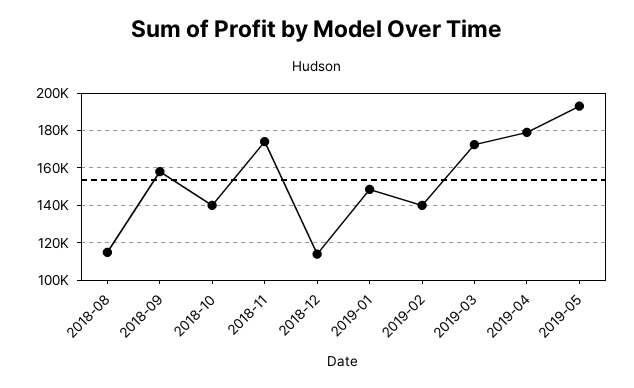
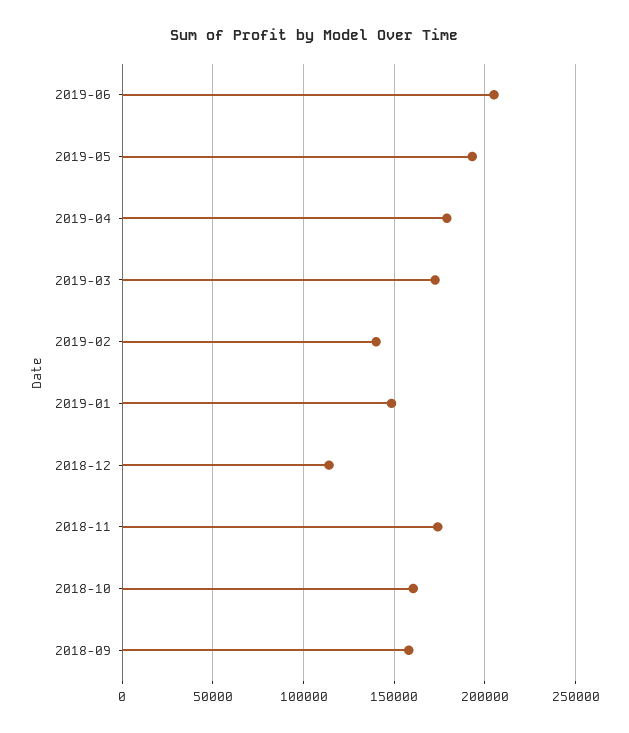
2018-08: 115000 -> none
2018-10: 140000 -> 160000
2019-06: none -> 205000

